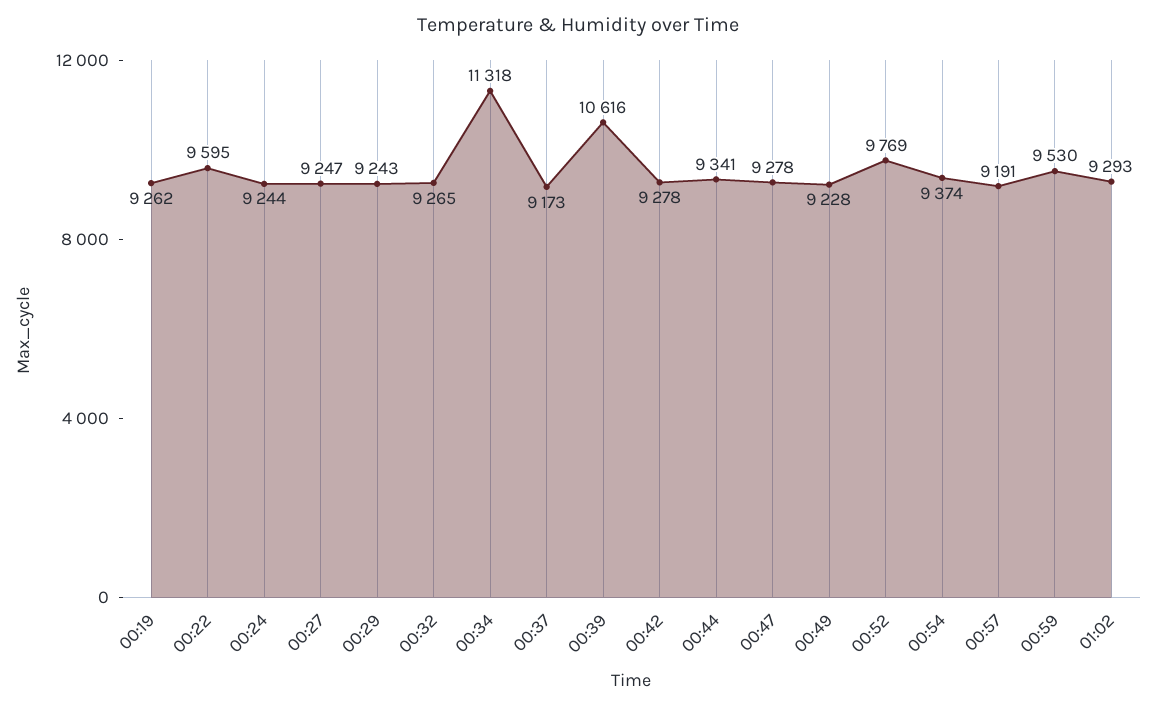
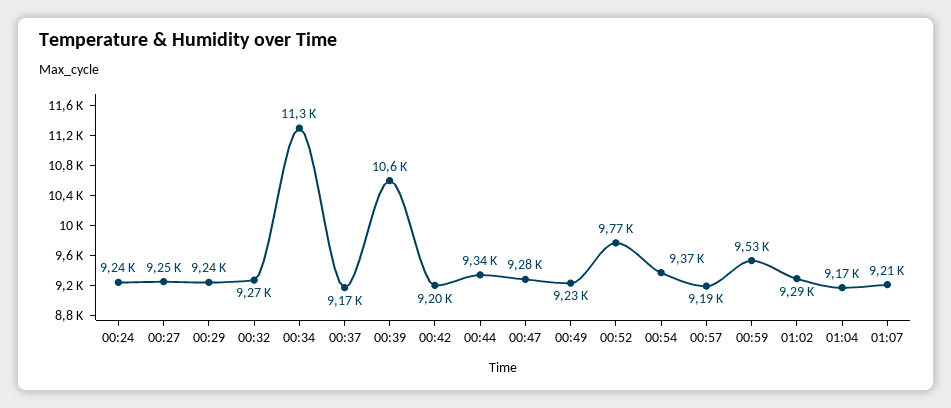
00:19: 9262 -> none
00:22: 9595 -> none
00:42: 9278 -> 9200
01:04: none -> 9170
01:07: none -> 9210

